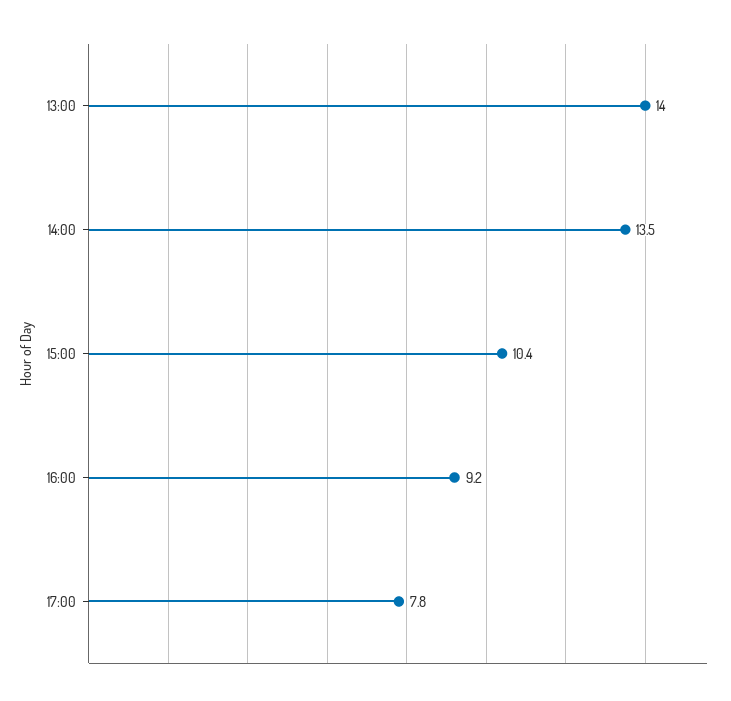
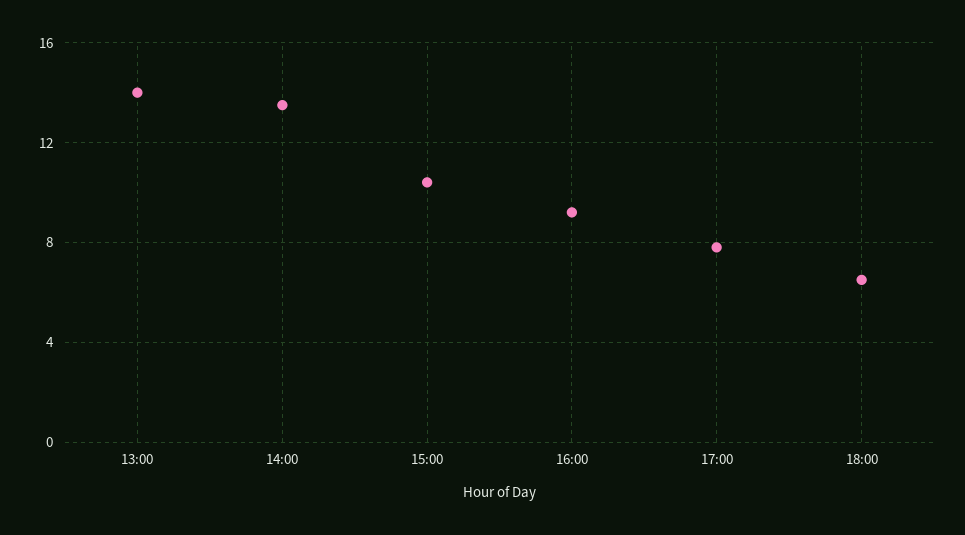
18:00: none -> 6.5

